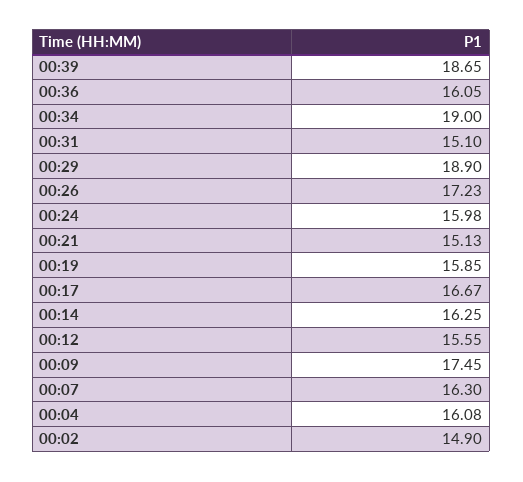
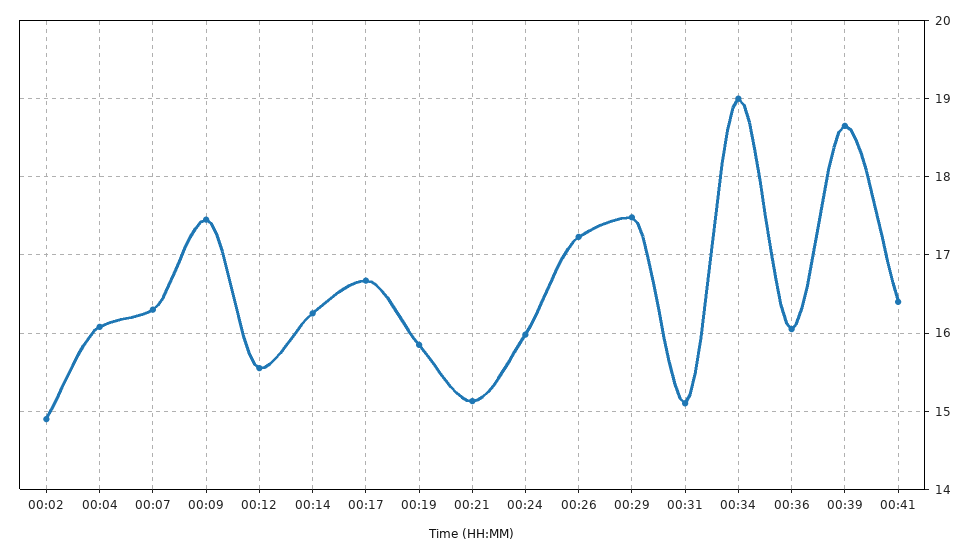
00:29: 18.9 -> 17.5
00:41: none -> 16.4

